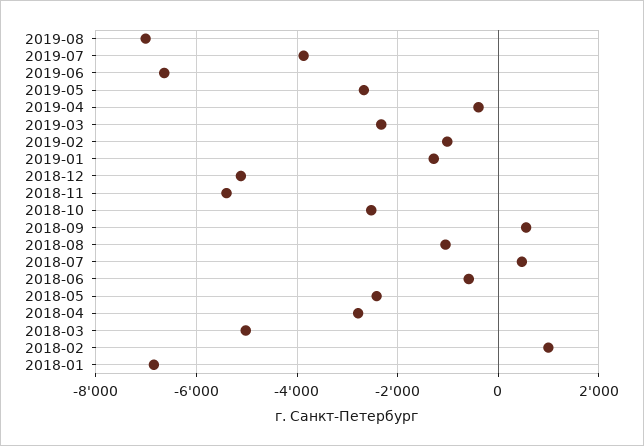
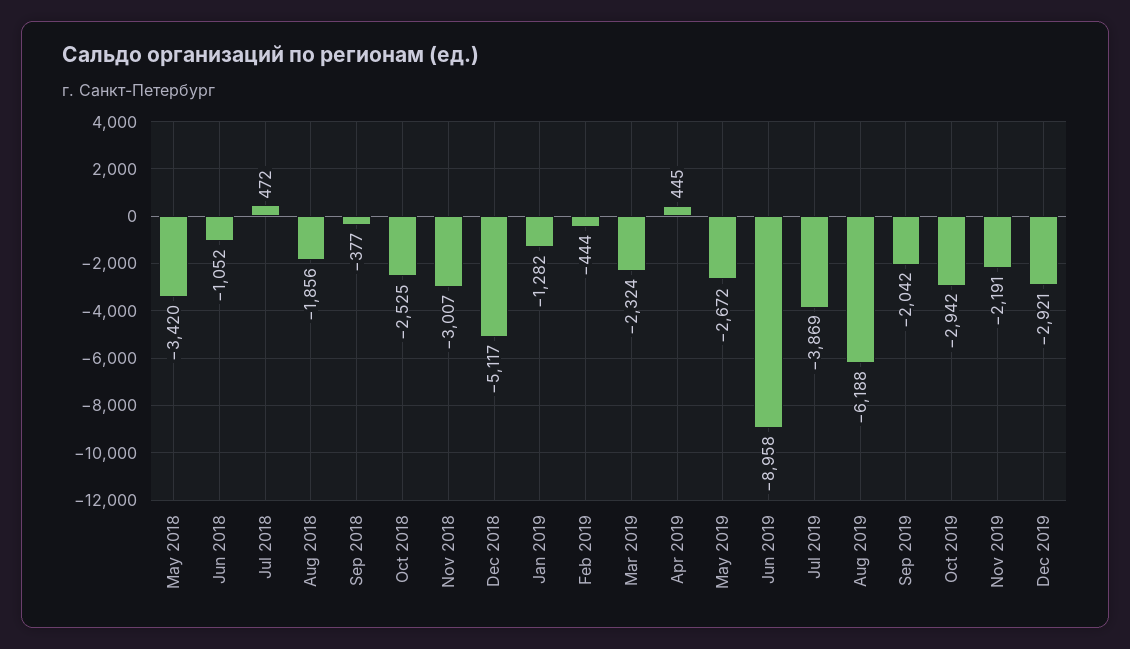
2019-08: -7000 -> -6188
2019-06: -6600 -> -8958
2019-04: -400 -> 445
2019-02: -1000 -> -444
2018-11: -5400 -> -3007
2018-09: 600 -> -377
2018-08: -1000 -> -1856
2018-06: -600 -> -1052
2018-05: -2400 -> -3420
2018-04: -2800 -> none
2018-03: -5000 -> none
2018-02: 1000 -> none
2018-01: -6800 -> none
Sep 2019: none -> -2042
Oct 2019: none -> -2942
Nov 2019: none -> -2191
Dec 2019: none -> -2921

